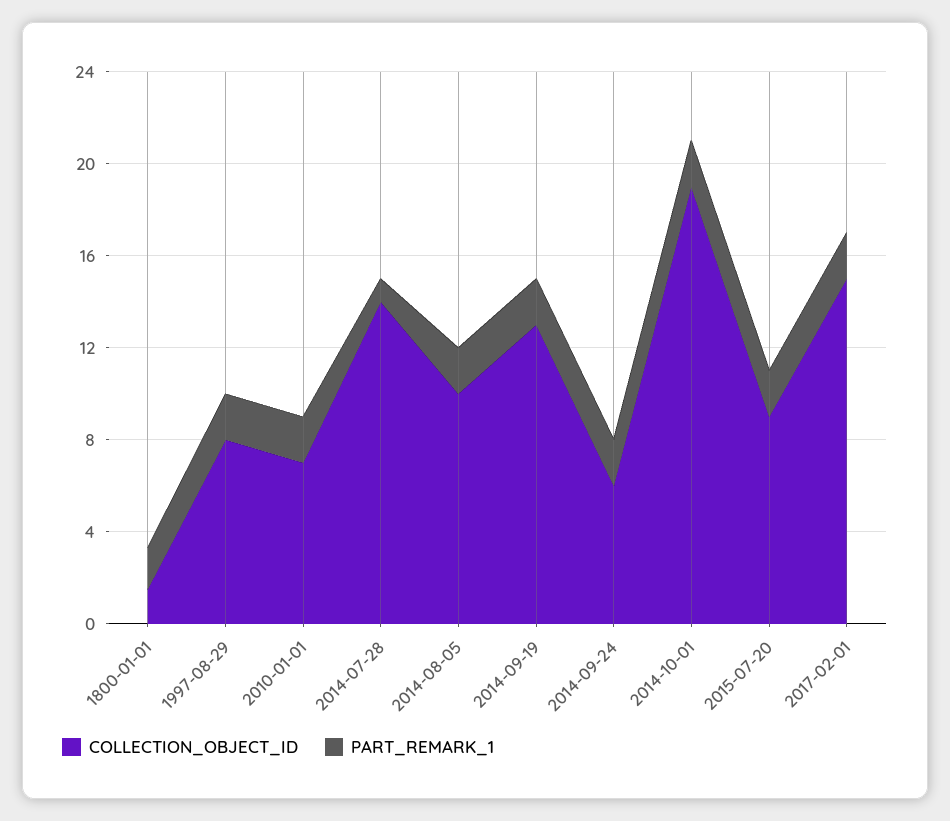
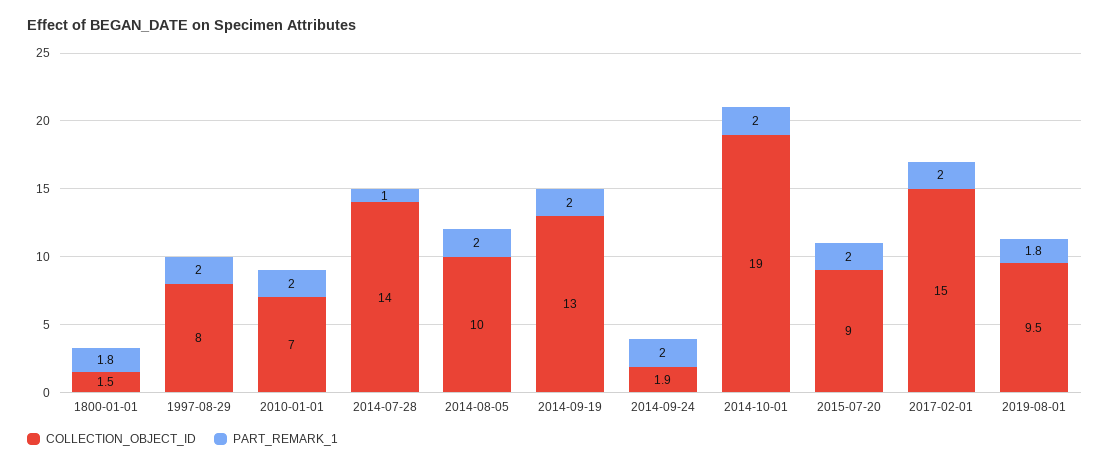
COLLECTION_OBJECT_ID, 2014-09-24: 6 -> 1.9
COLLECTION_OBJECT_ID, 2019-08-01: none -> 9.5
PART_REMARK_1, 2019-08-01: none -> 1.8

